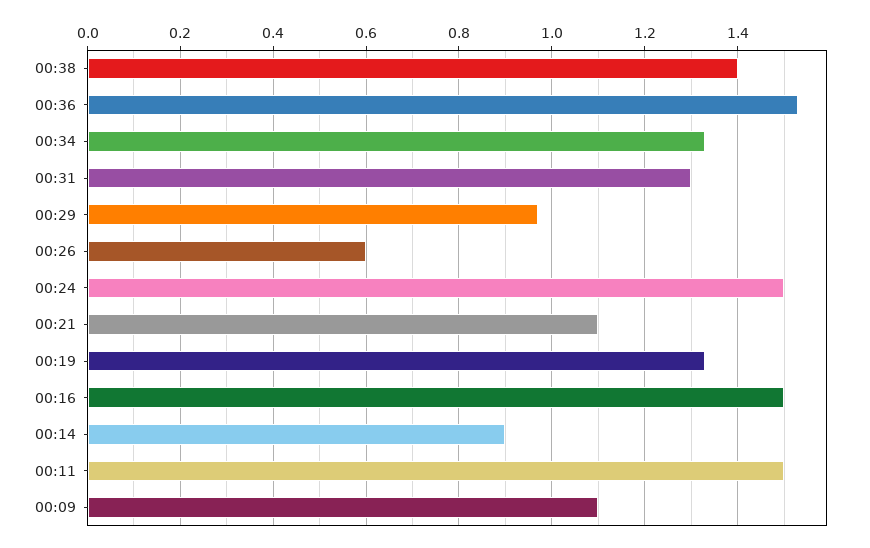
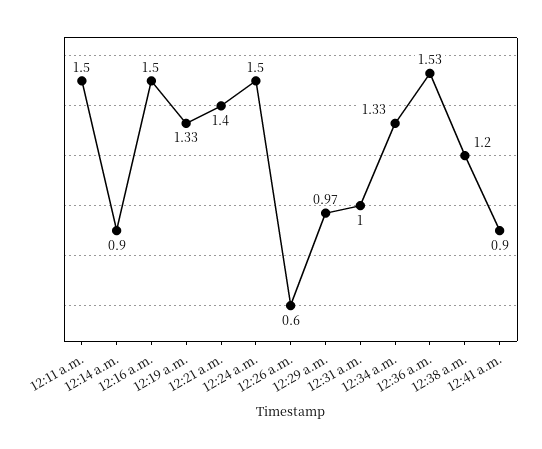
00:38: 1.4 -> 1.2
00:31: 1.3 -> 1
00:21: 1.1 -> 1.4
00:09: 1.1 -> none
12:41 a.m.: none -> 0.9

